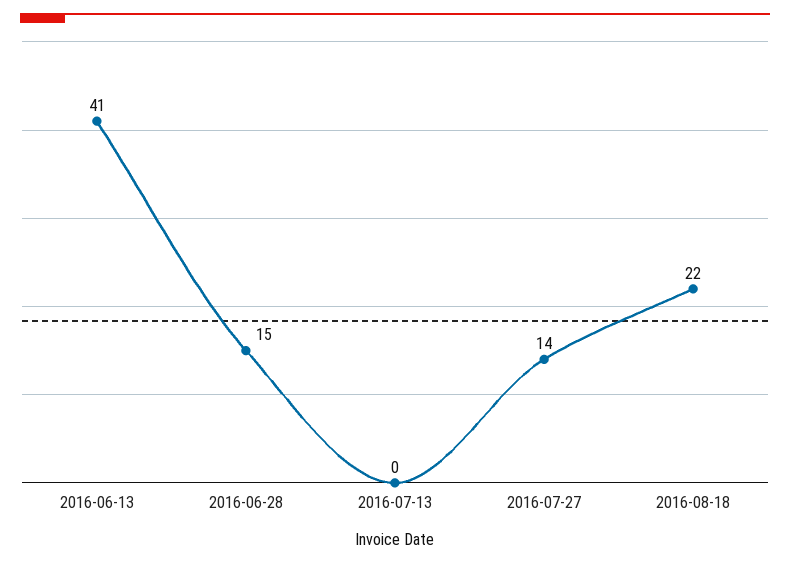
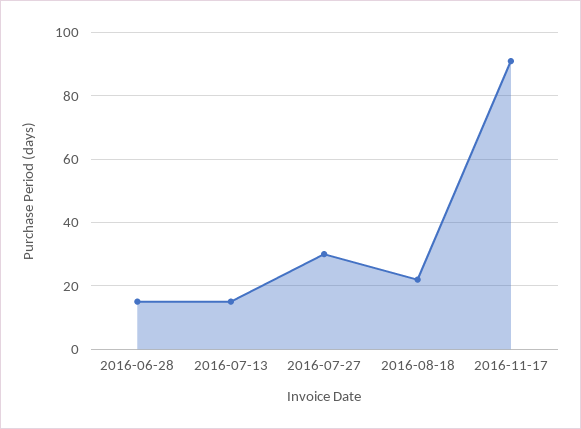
2016-06-13: 41 -> none
2016-07-13: 0 -> 15
2016-07-27: 14 -> 30
2016-11-17: none -> 90

